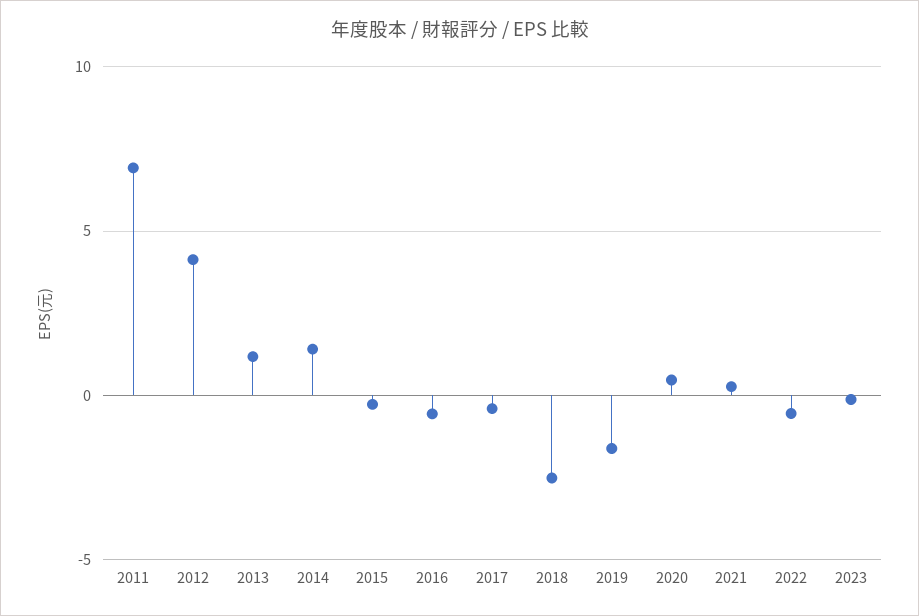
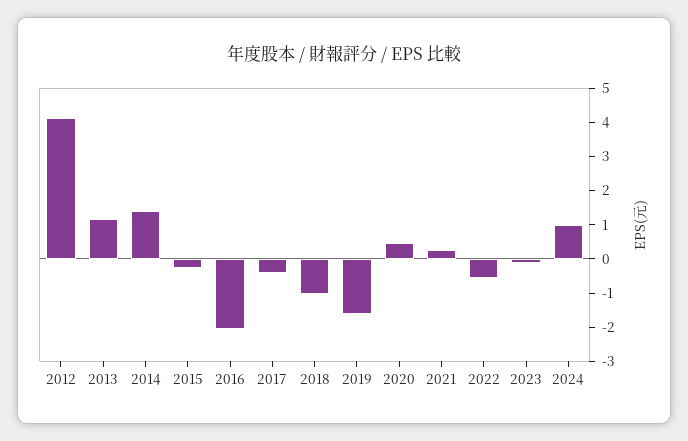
2011: 7 -> none
2016: -0.5 -> -2
2018: -2.5 -> -1
2024: none -> 1

